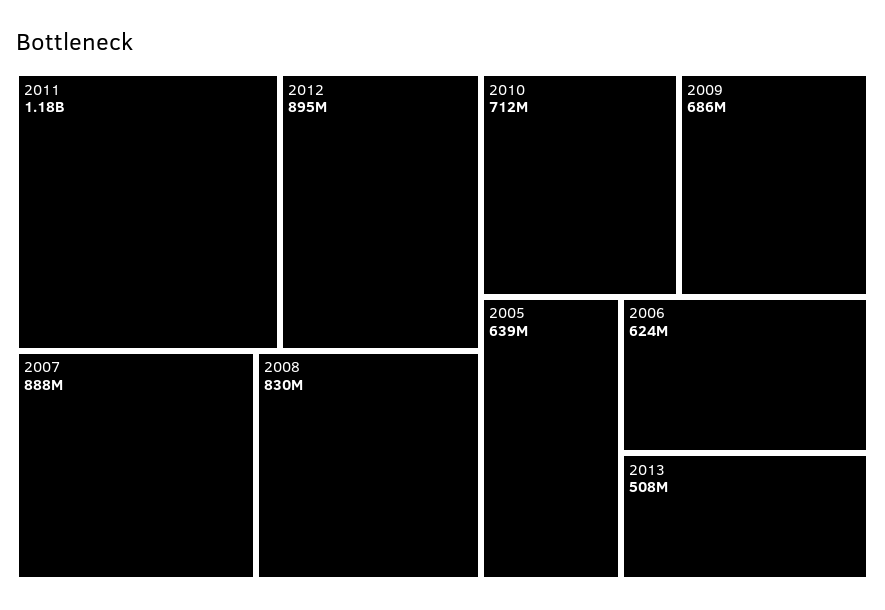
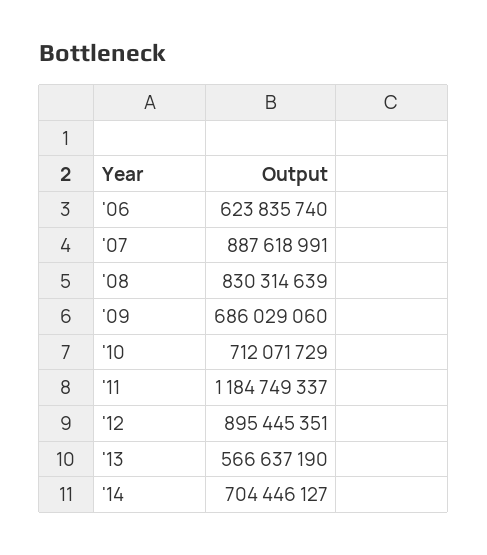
2005: 639000000 -> none
2013: 508000000 -> 566637190
'14: none -> 704446127

